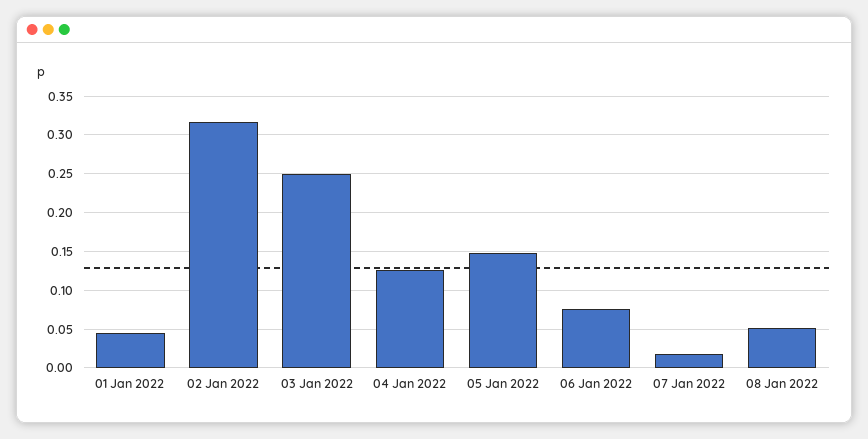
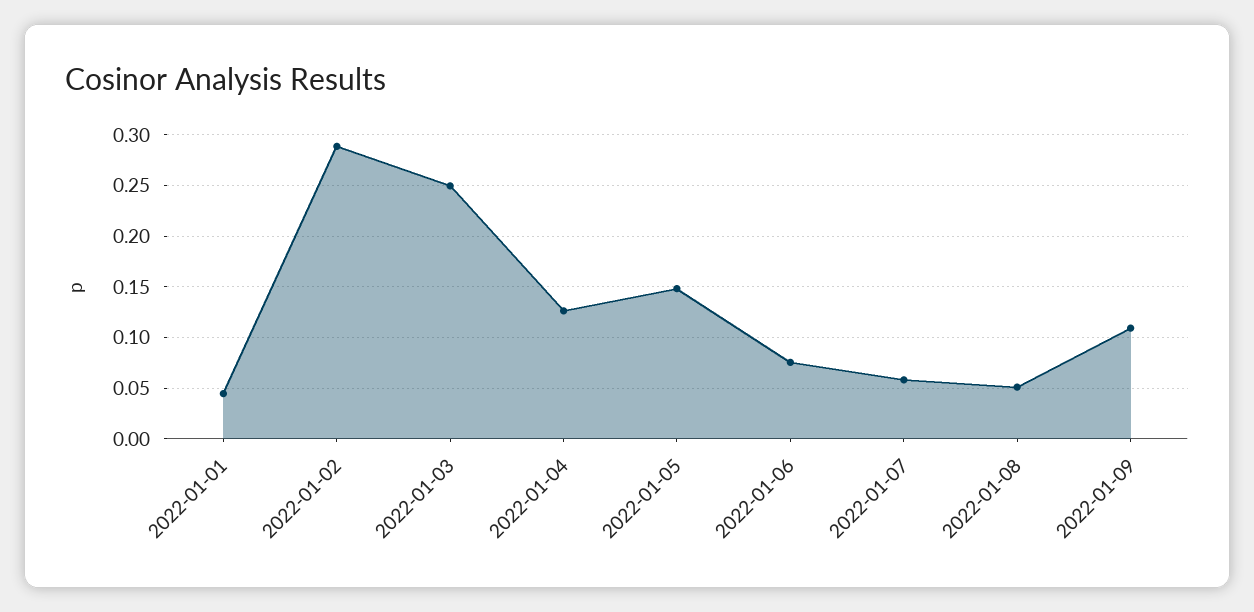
02 Jan 2022: 0.32 -> 0.29
07 Jan 2022: 0.02 -> 0.06
2022-01-09: none -> 0.11

